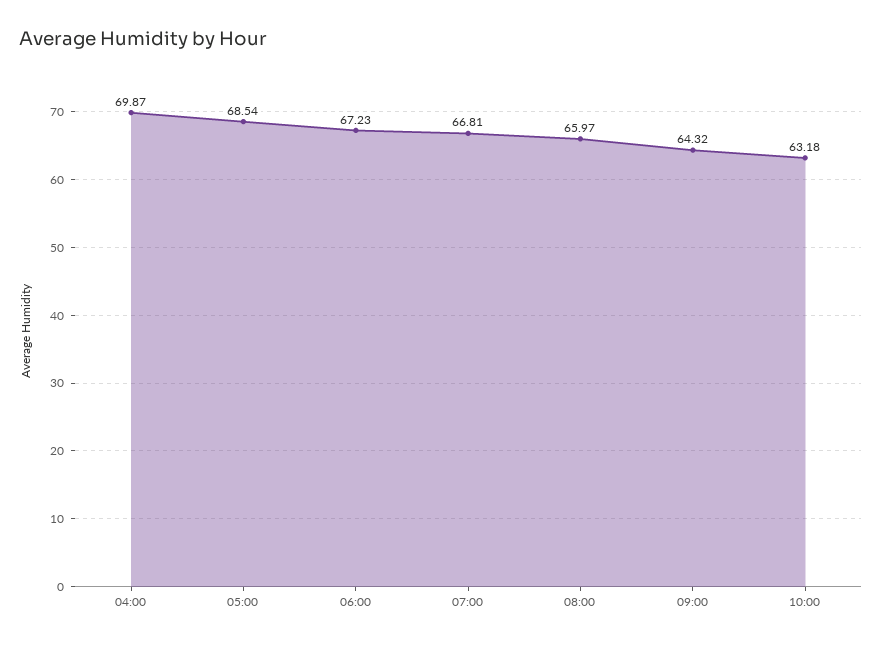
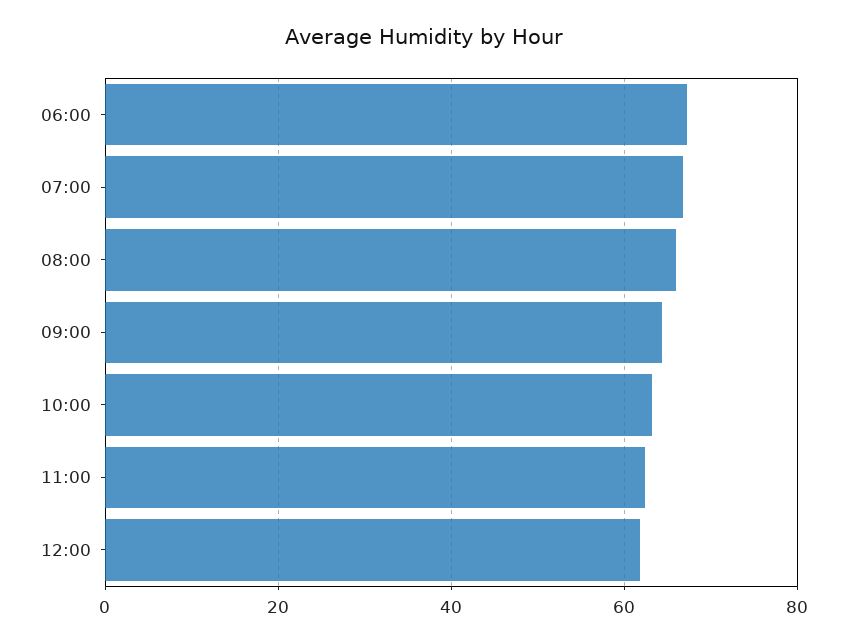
04:00: 69.87 -> none
05:00: 68.54 -> none
11:00: none -> 62
12:00: none -> 62

